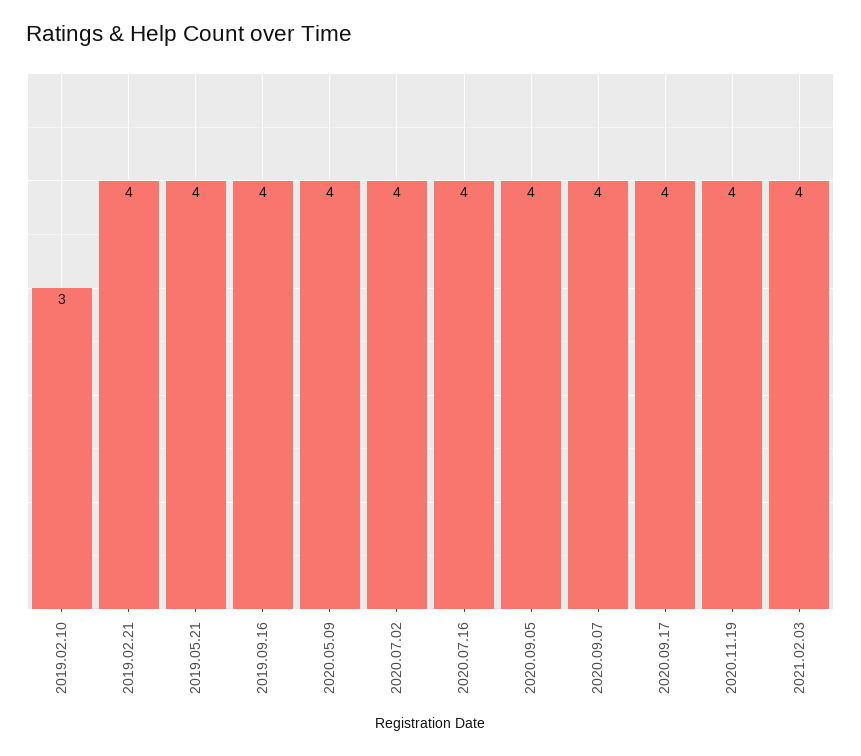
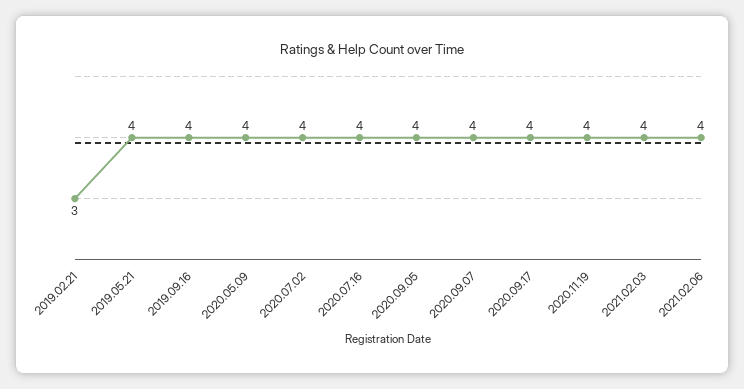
2019.02.10: 3 -> none
2019.02.21: 4 -> 3
2021.02.06: none -> 4

